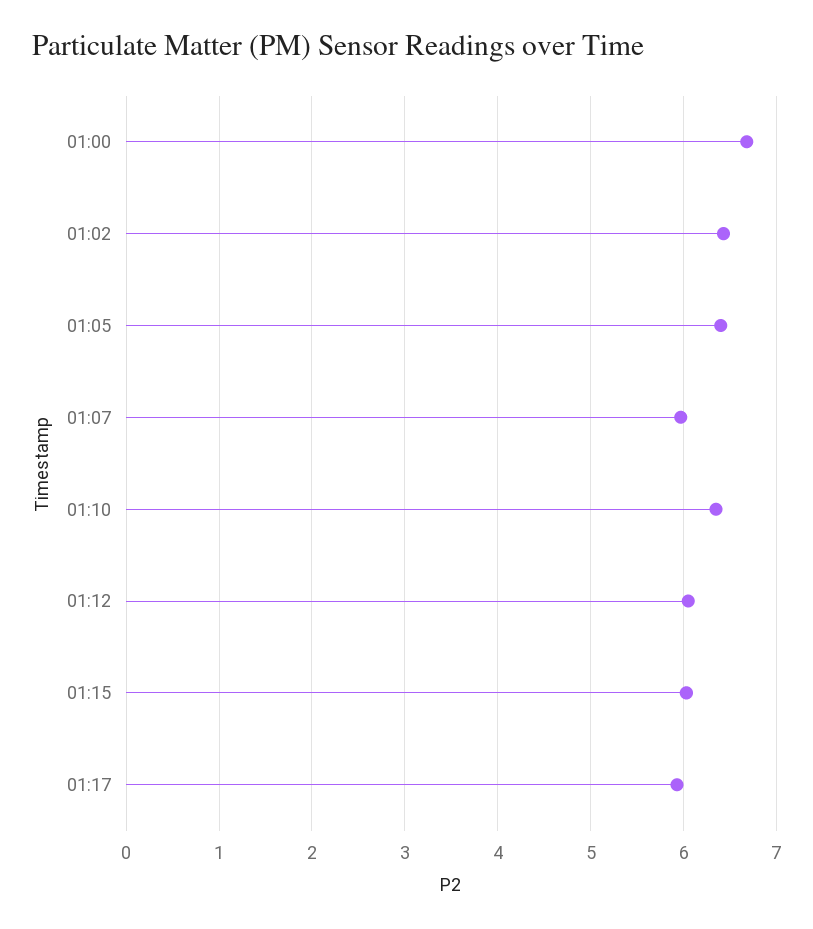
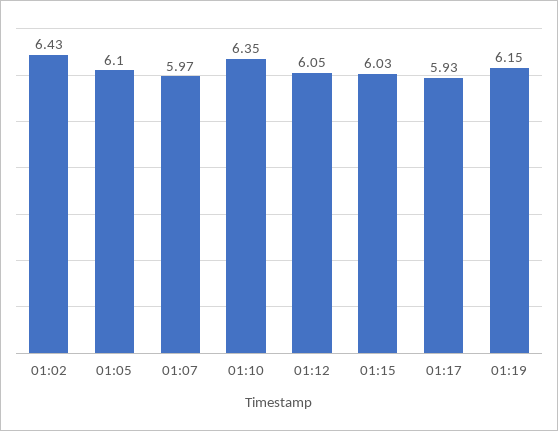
01:00: 6.7 -> none
01:05: 6.4 -> 6.1
01:19: none -> 6.15

